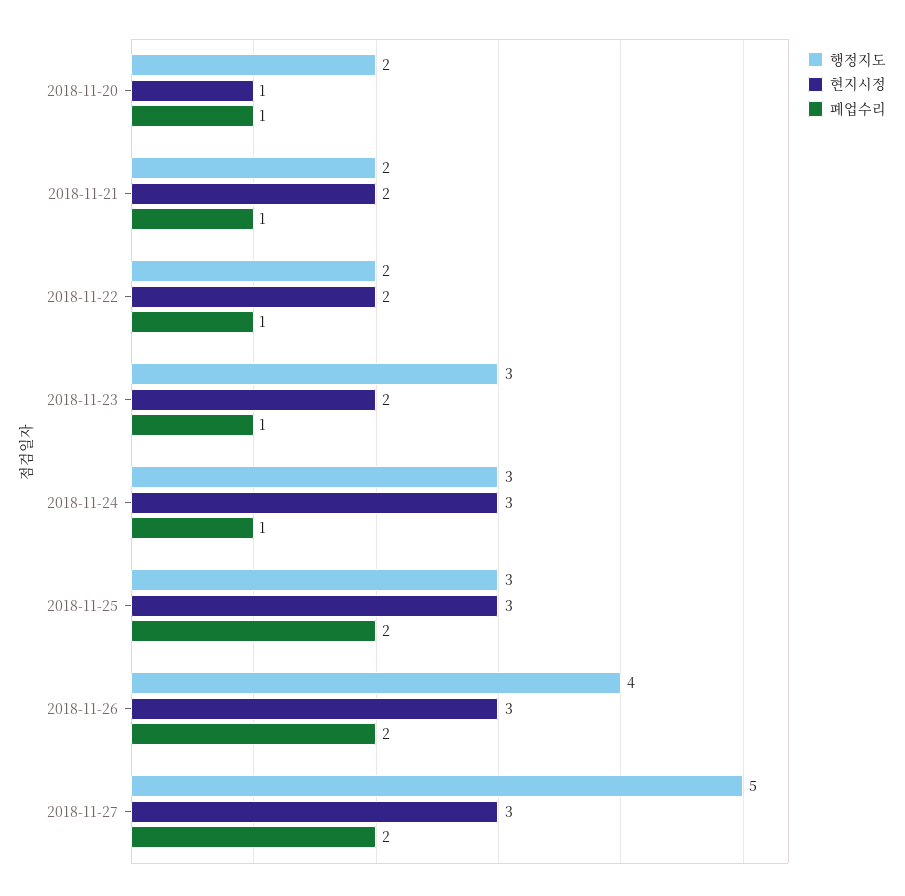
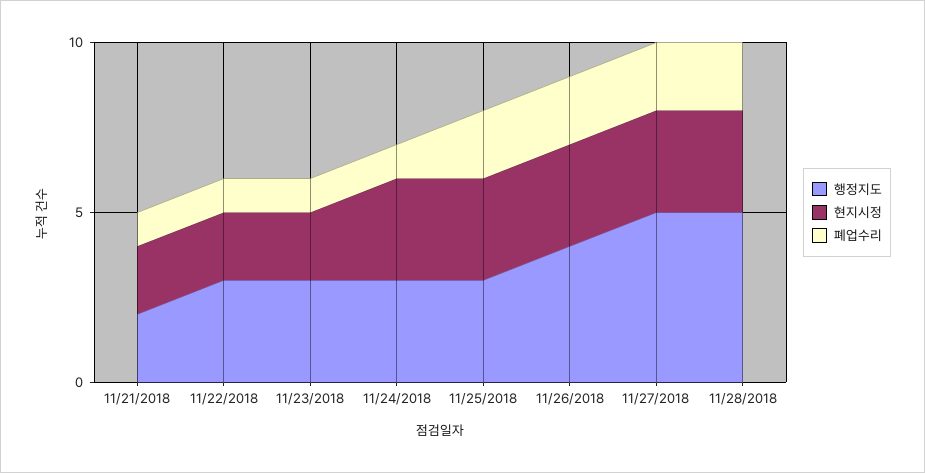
행정지도, 2018-11-20: 2 -> none
현지시정, 2018-11-20: 1 -> none
폐업수리, 2018-11-20: 1 -> none
행정지도, 2018-11-22: 2 -> 3
행정지도, 11/28/2018: none -> 5
현지시정, 11/28/2018: none -> 3
폐업수리, 11/28/2018: none -> 2

